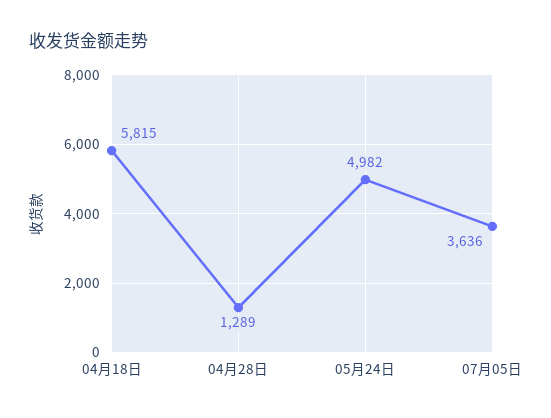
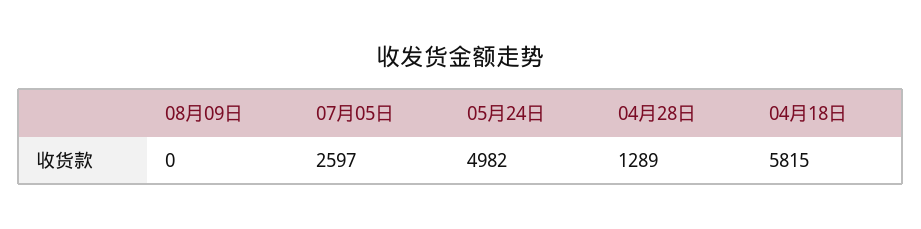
07月05日: 3636 -> 2597
08月09日: none -> 0

